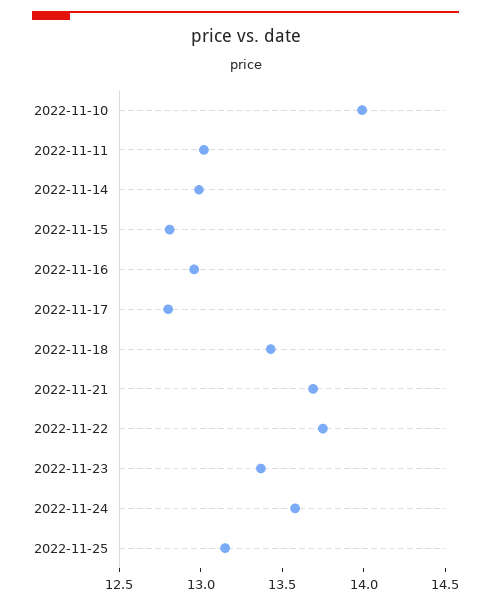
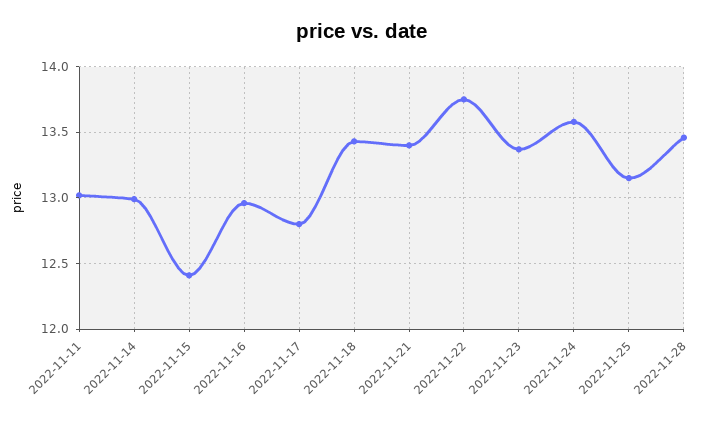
2022-11-10: 14 -> none
2022-11-15: 12.8 -> 12.4
2022-11-21: 13.7 -> 13.4
2022-11-28: none -> 13.45

